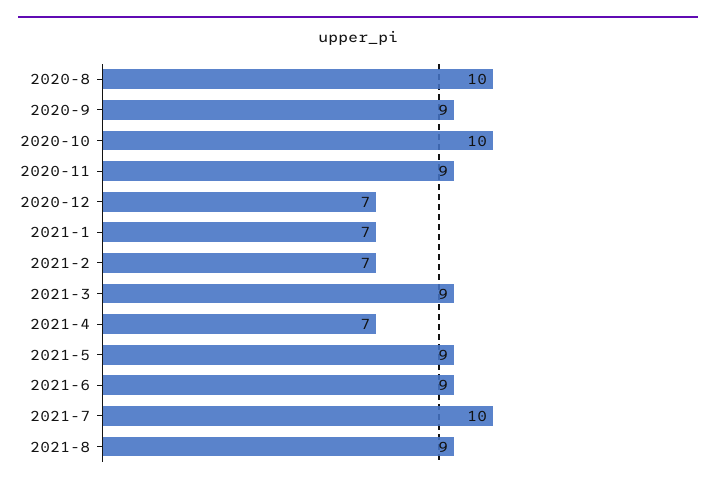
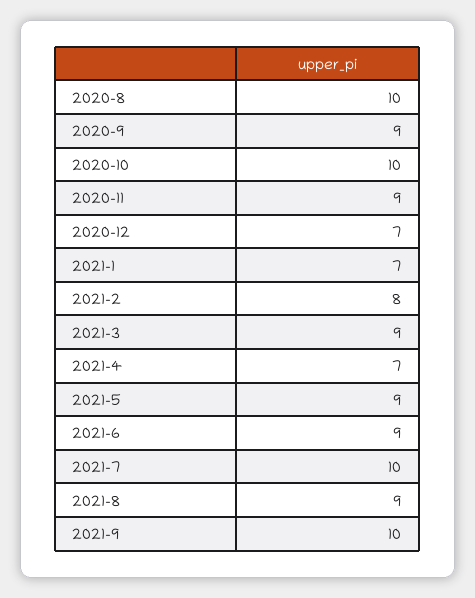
2021-2: 7 -> 8
2021-9: none -> 10

